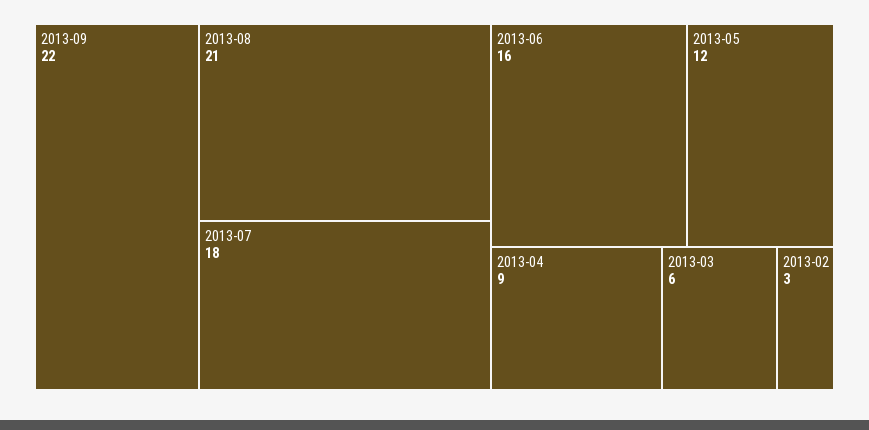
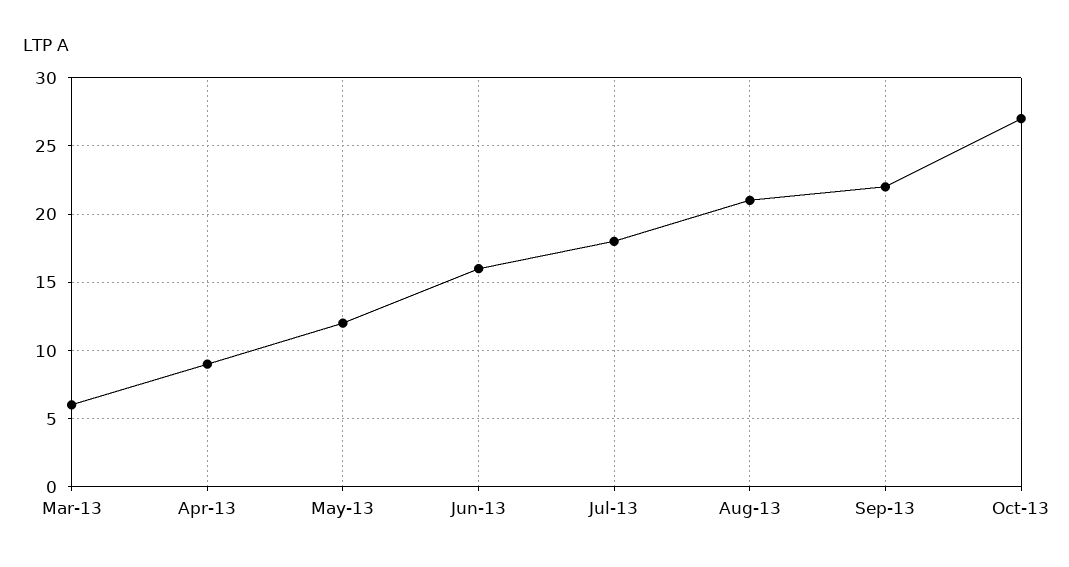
2013-02: 3 -> none
Oct-13: none -> 27

